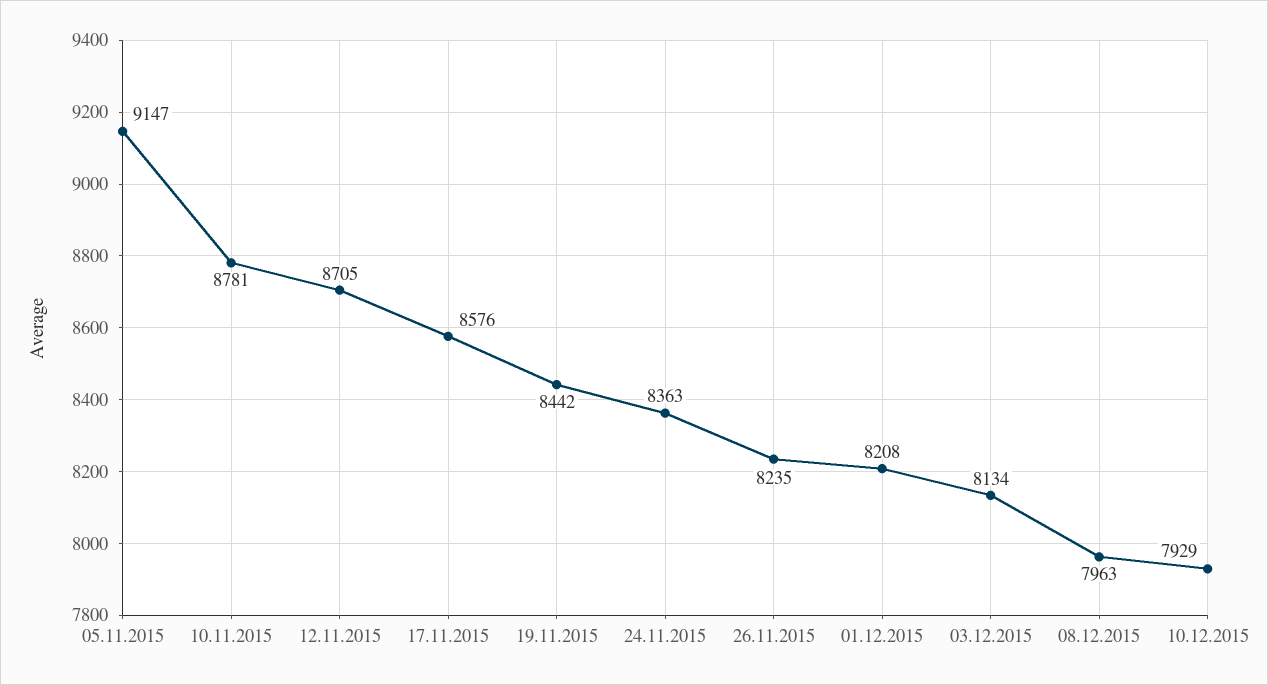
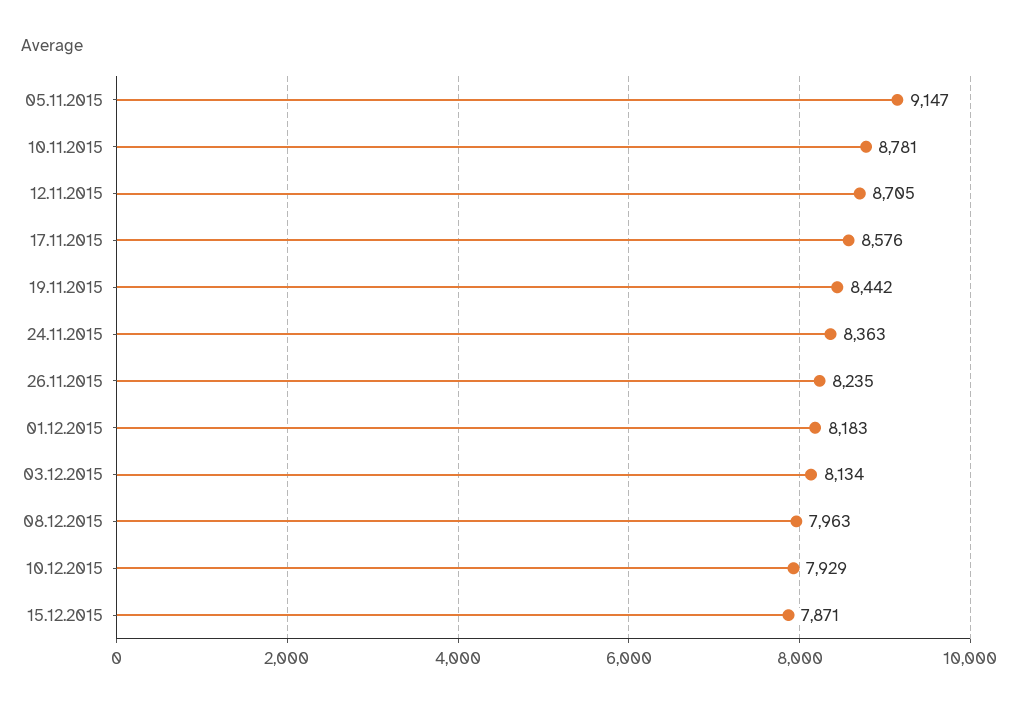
01.12.2015: 8208 -> 8183
15.12.2015: none -> 7871

